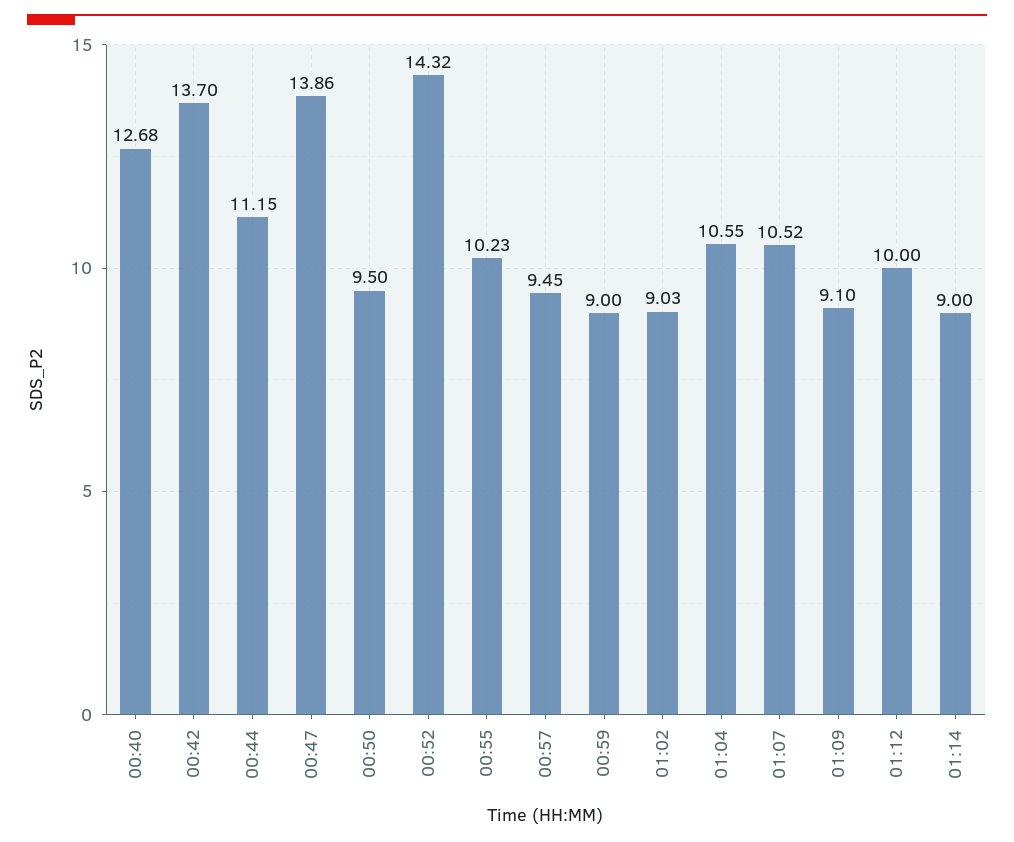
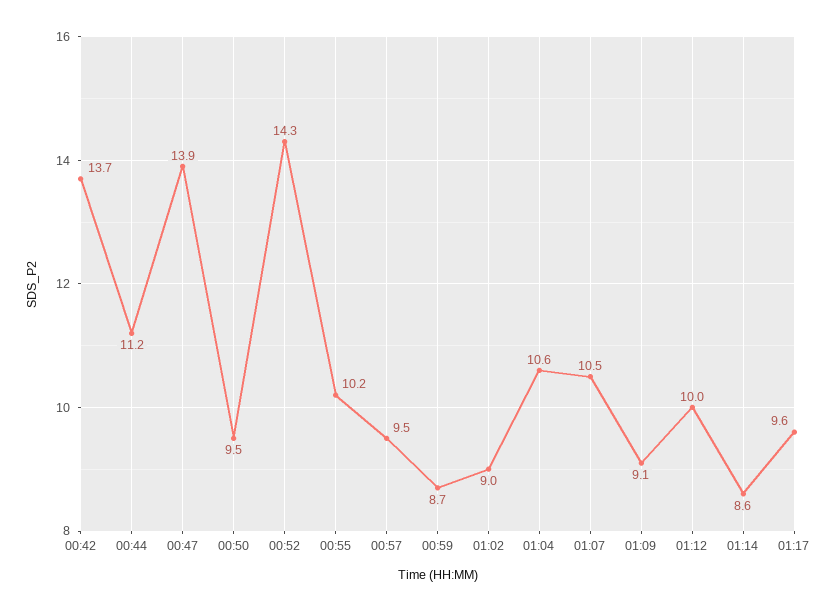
00:40: 12.68 -> none
00:59: 9 -> 8.7
01:14: 9 -> 8.6
01:17: none -> 9.6

